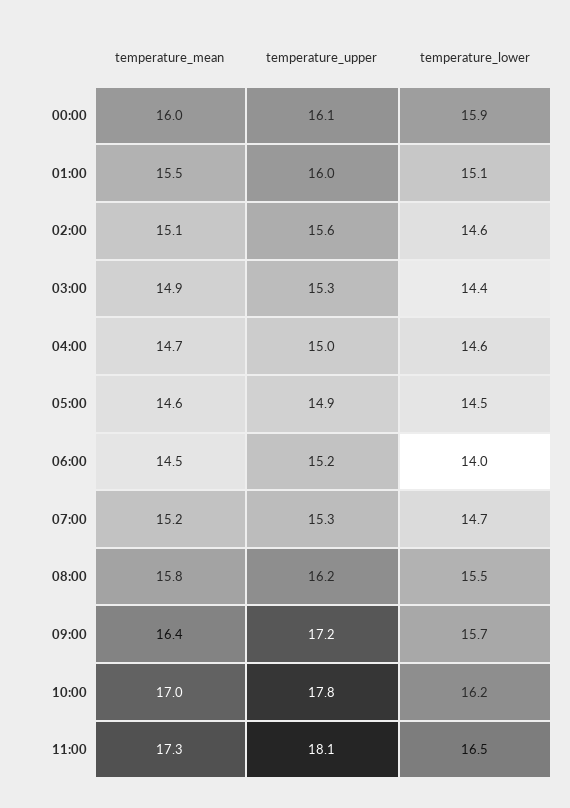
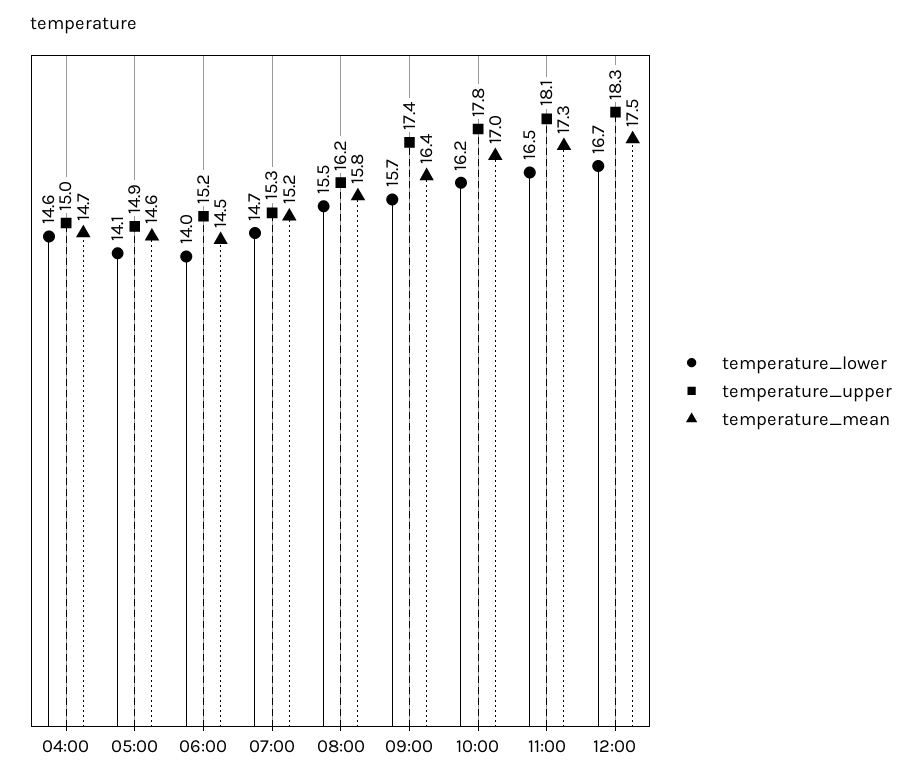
temperature_mean, 00:00: 16 -> none
temperature_upper, 00:00: 16.1 -> none
temperature_lower, 00:00: 15.9 -> none
temperature_mean, 01:00: 15.5 -> none
temperature_upper, 01:00: 16 -> none
temperature_lower, 01:00: 15.1 -> none
temperature_mean, 02:00: 15.1 -> none
temperature_upper, 02:00: 15.6 -> none
temperature_lower, 02:00: 14.6 -> none
temperature_mean, 03:00: 14.9 -> none
temperature_upper, 03:00: 15.3 -> none
temperature_lower, 03:00: 14.4 -> none
temperature_lower, 05:00: 14.5 -> 14.1
temperature_upper, 09:00: 17.2 -> 17.4
temperature_lower, 12:00: none -> 16.7
temperature_upper, 12:00: none -> 18.3
temperature_mean, 12:00: none -> 17.5

